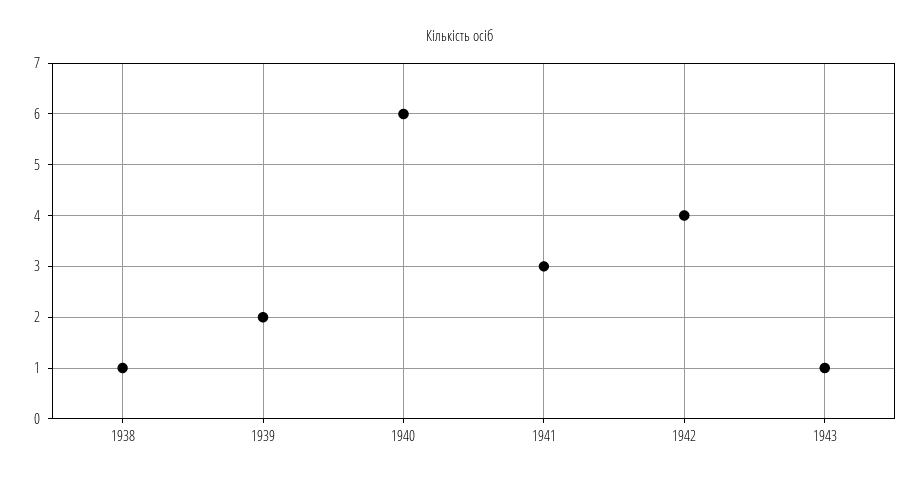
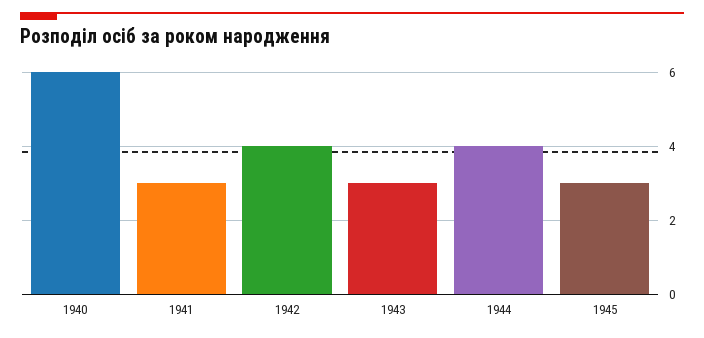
1938: 1 -> none
1939: 2 -> none
1943: 1 -> 3
1944: none -> 4
1945: none -> 3

